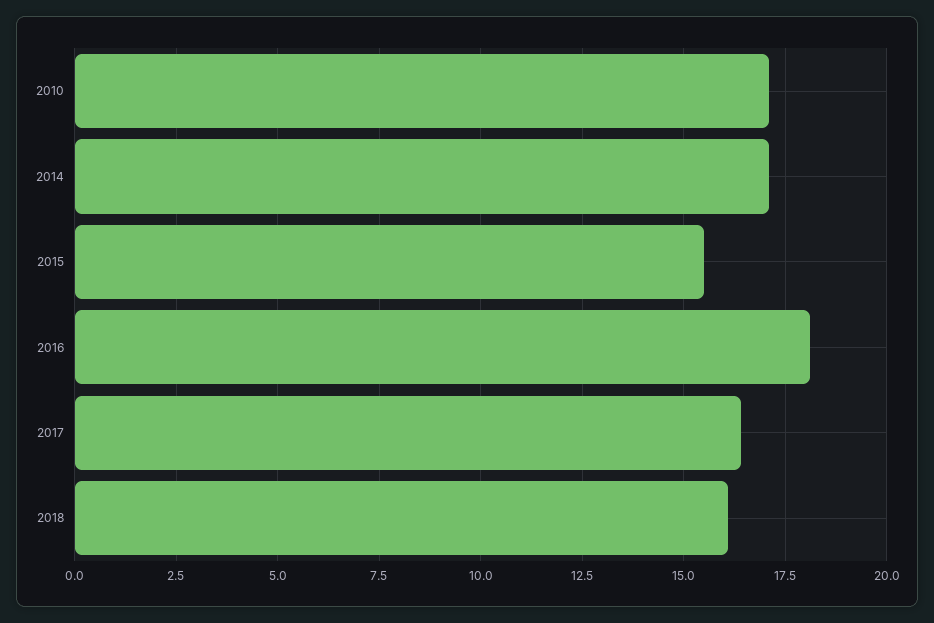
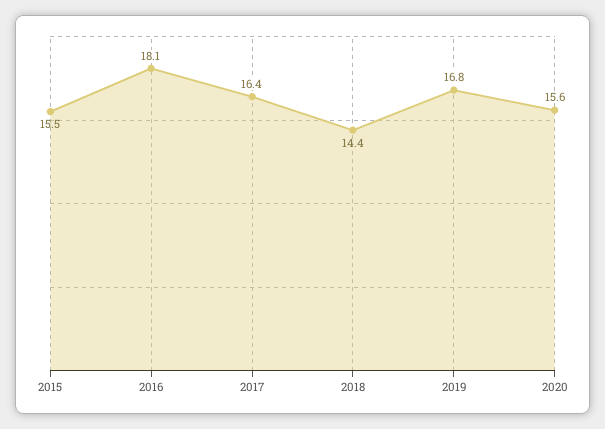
2010: 17 -> none
2014: 17 -> none
2018: 16 -> 14.4
2019: none -> 16.8
2020: none -> 15.6

